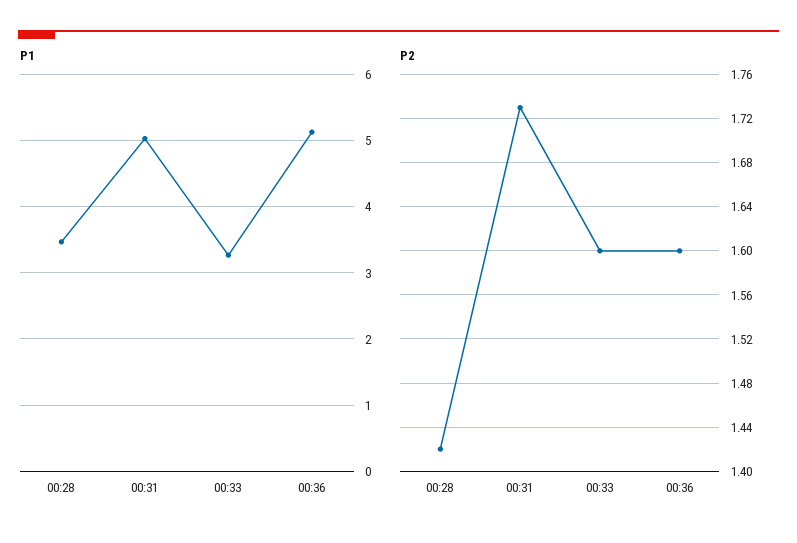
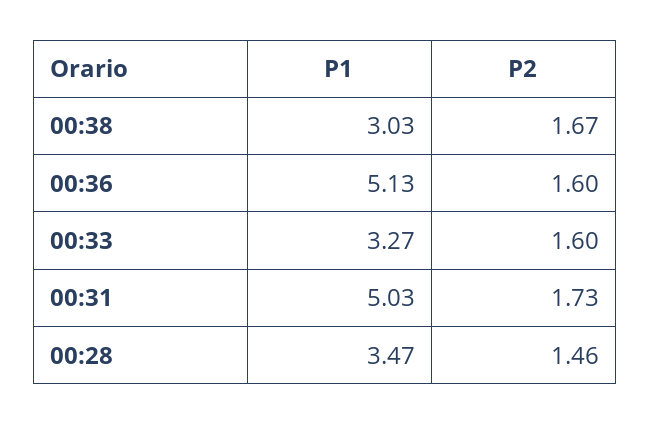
P2, 00:28: 1.42 -> 1.46
P1, 00:38: none -> 3.03
P2, 00:38: none -> 1.67

